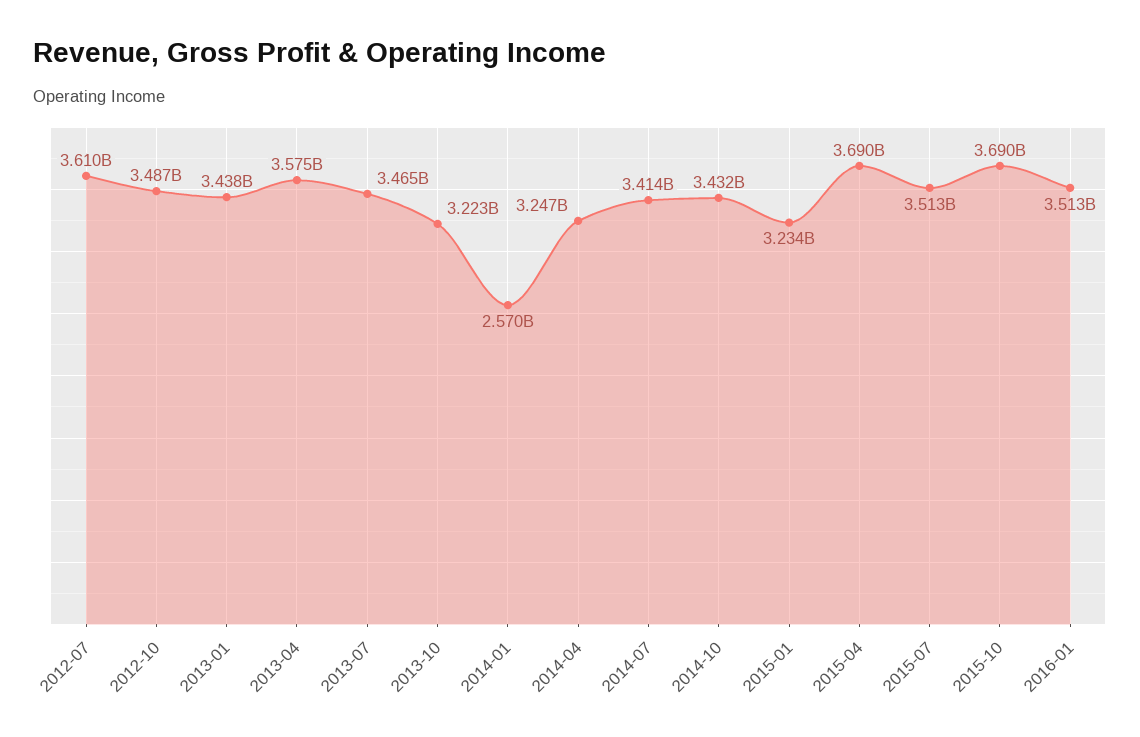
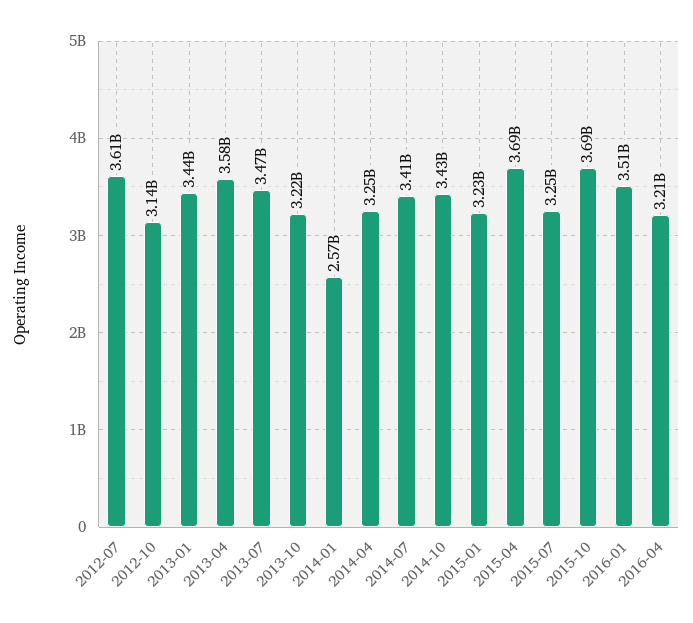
2012-10: 3487000000 -> 3140000000
2015-07: 3513000000 -> 3250000000
2016-04: none -> 3210000000

